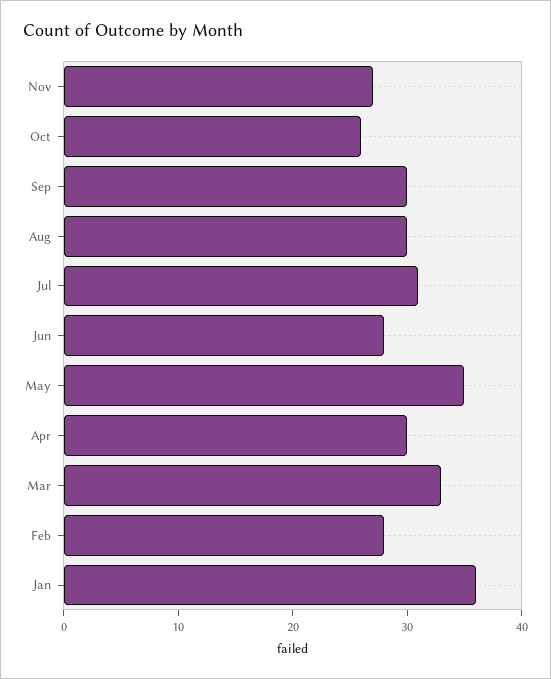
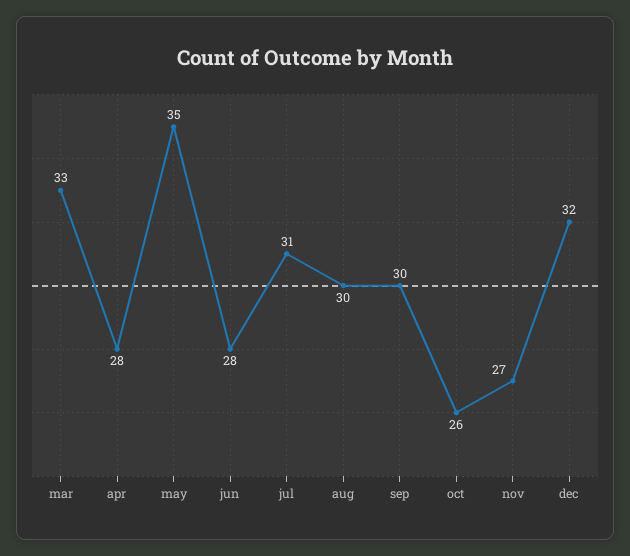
Apr: 30 -> 28
Feb: 28 -> none
Jan: 36 -> none
dec: none -> 32

